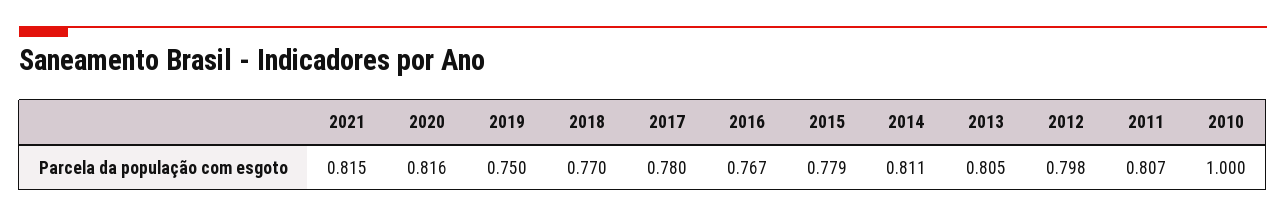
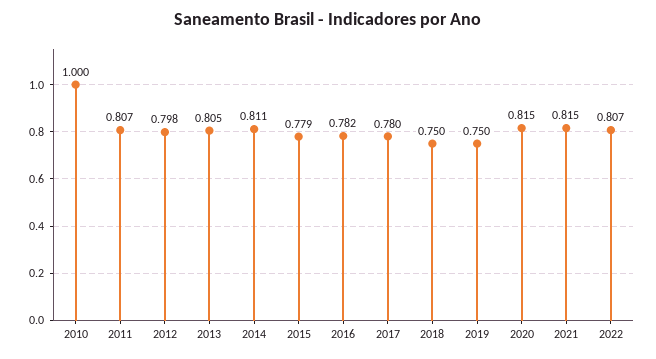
2020: 0.816 -> 0.815
2018: 0.77 -> 0.75
2016: 0.767 -> 0.782
2022: none -> 0.807

